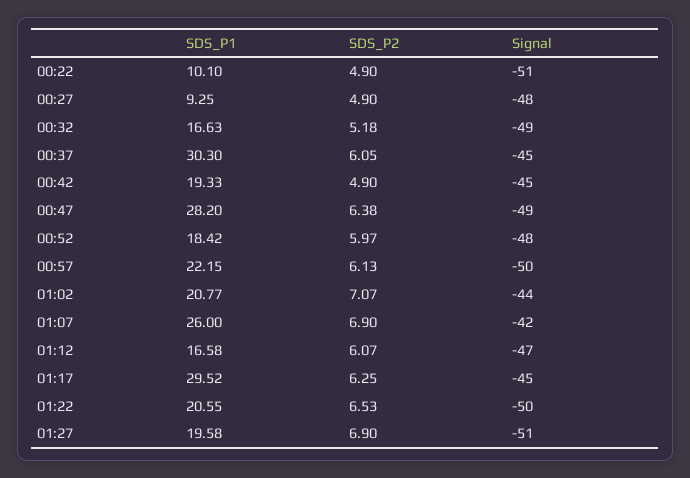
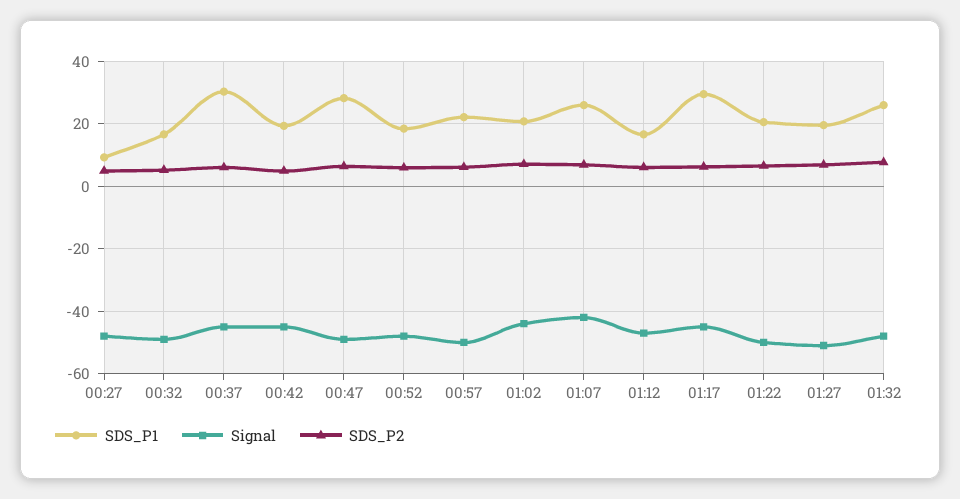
SDS_P1, 00:22: 10.1 -> none
SDS_P2, 00:22: 4.9 -> none
Signal, 00:22: -51 -> none
SDS_P1, 01:32: none -> 26
Signal, 01:32: none -> -48
SDS_P2, 01:32: none -> 8

